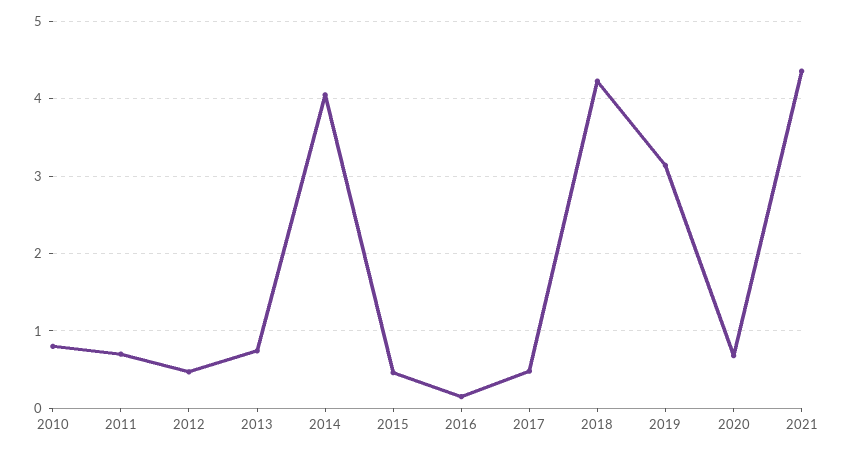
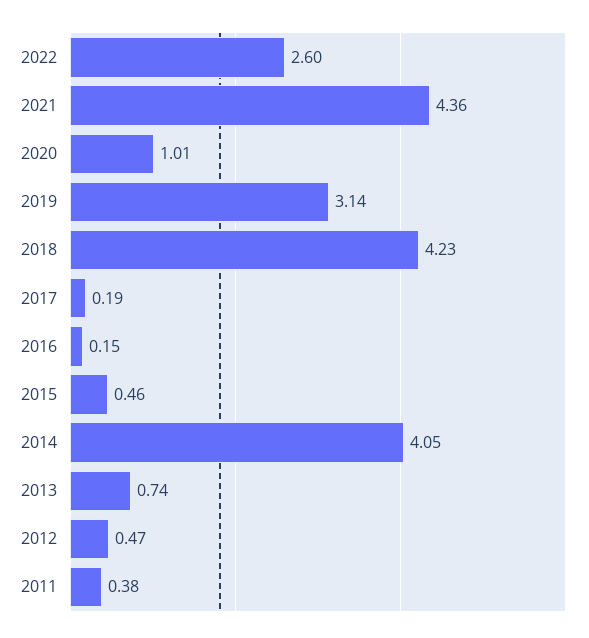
2010: 0.8 -> none
2011: 0.7 -> 0.38
2017: 0.5 -> 0.19
2020: 0.7 -> 1.01
2022: none -> 2.6

